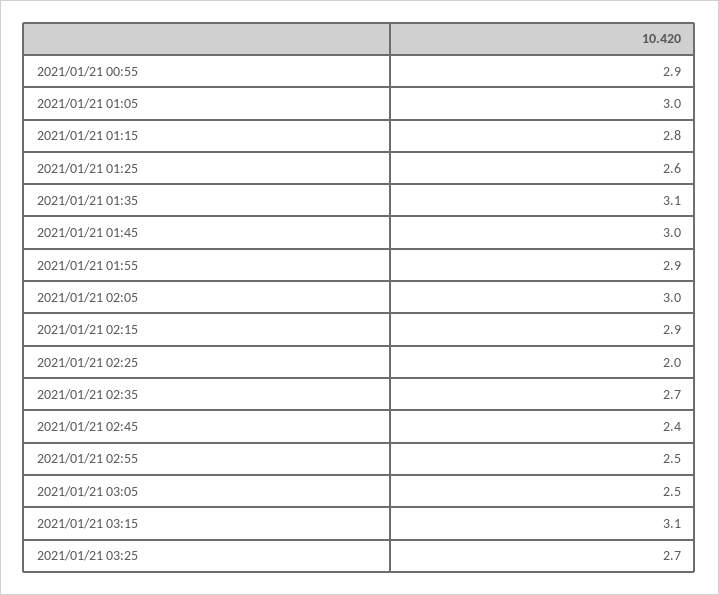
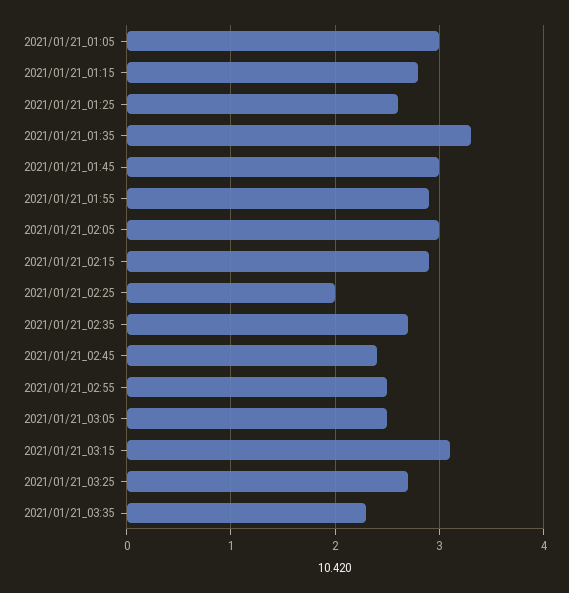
2021/01/21 00:55: 2.9 -> none
2021/01/21 01:35: 3.1 -> 3.3
2021/01/21_03:35: none -> 2.3

